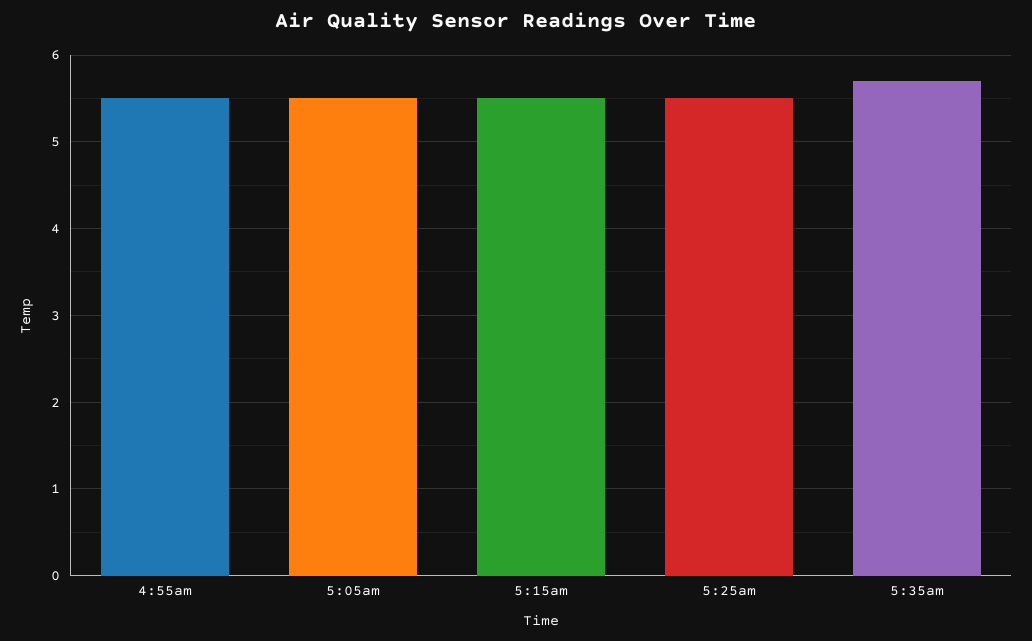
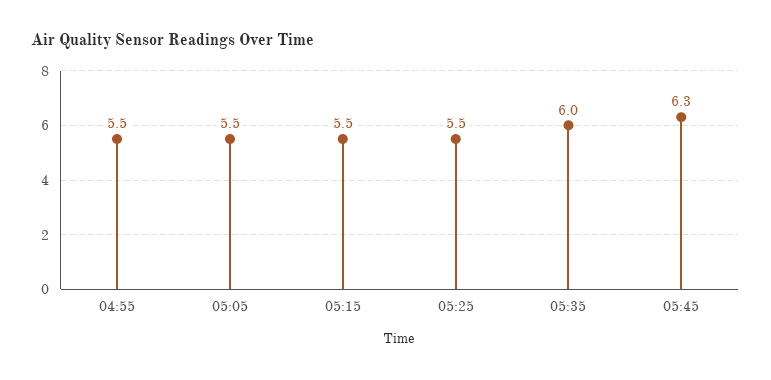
5:35am: 5.7 -> 6
05:45: none -> 6.3

